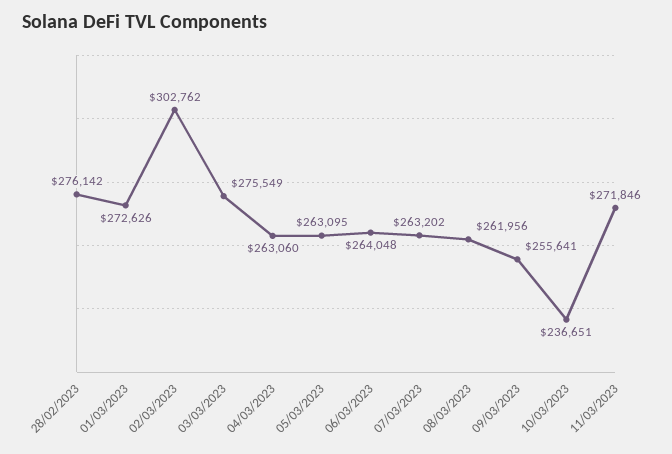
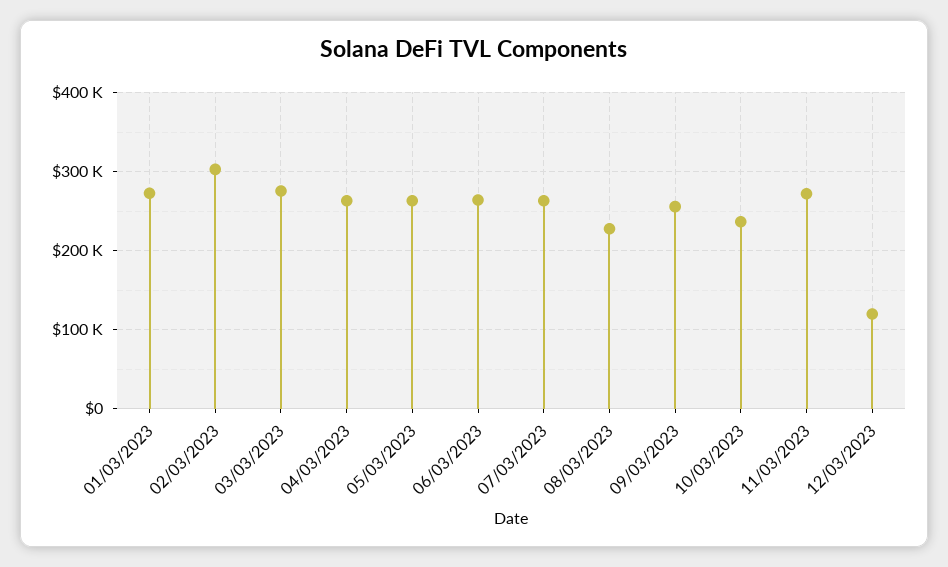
28/02/2023: 276142 -> none
08/03/2023: 261956 -> 230000
12/03/2023: none -> 120000

